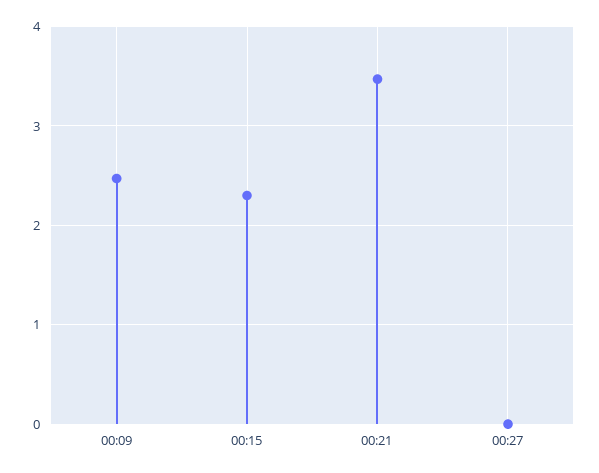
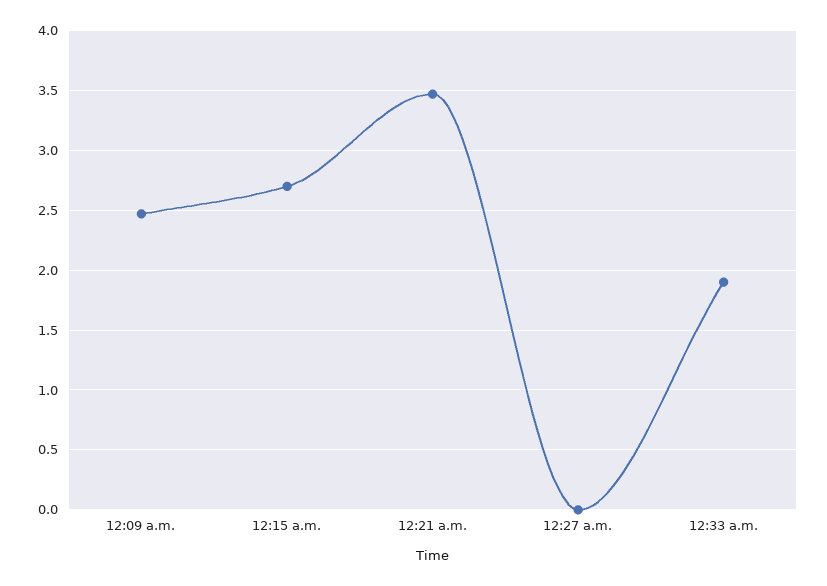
00:15: 2.3 -> 2.7
12:33 a.m.: none -> 1.9

